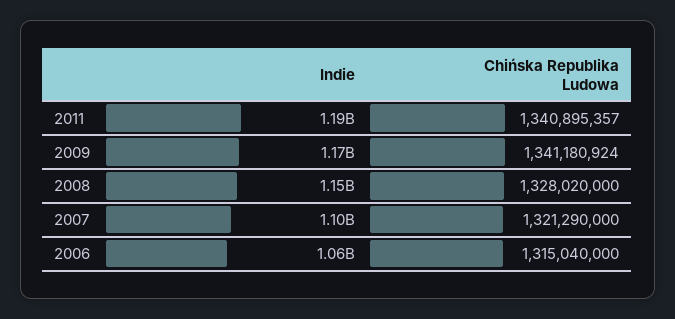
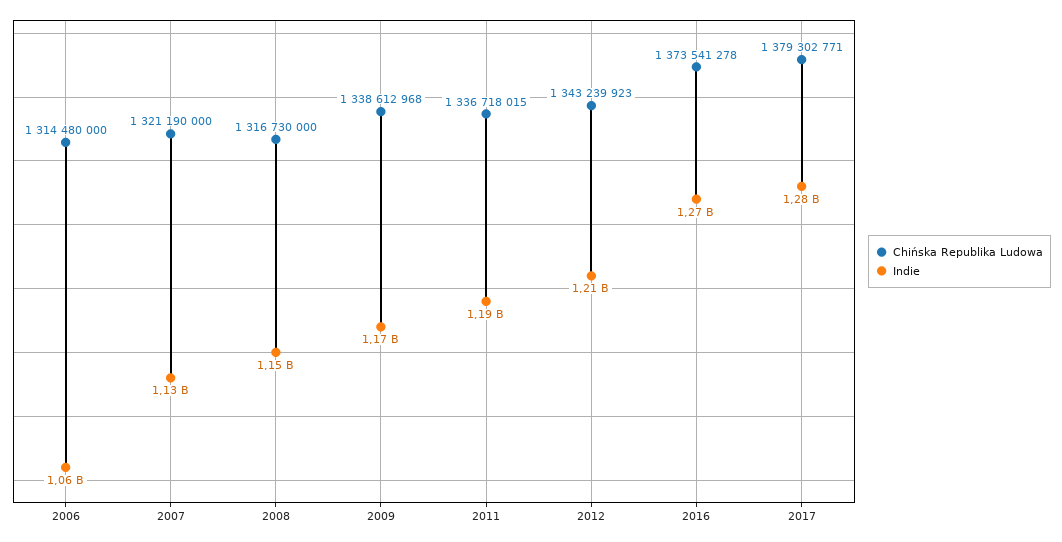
Chińska Republika Ludowa, 2011: 1340895357 -> 1336718015
Chińska Republika Ludowa, 2009: 1341180924 -> 1338612968
Chińska Republika Ludowa, 2008: 1328020000 -> 1316730000
Indie, 2007: 1100000000 -> 1130000000
Chińska Republika Ludowa, 2007: 1321290000 -> 1321190000
Chińska Republika Ludowa, 2006: 1315040000 -> 1314480000
Chińska Republika Ludowa, 2012: none -> 1343239923
Indie, 2012: none -> 1210000000
Chińska Republika Ludowa, 2016: none -> 1373541278
Indie, 2016: none -> 1270000000
Chińska Republika Ludowa, 2017: none -> 1379302771
Indie, 2017: none -> 1280000000

